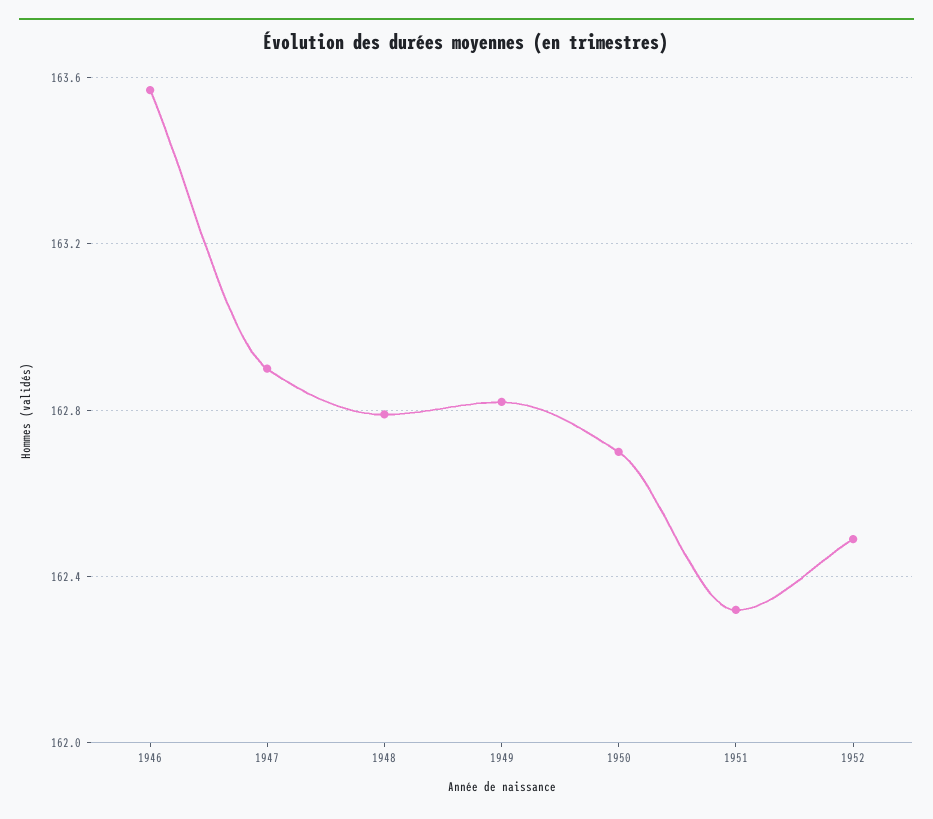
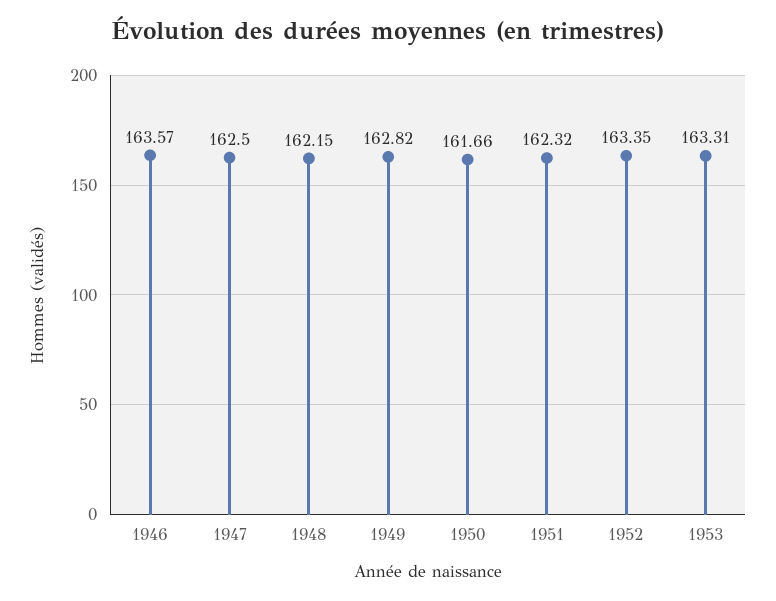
1947: 162.9 -> 162.5
1948: 162.8 -> 162.15
1950: 162.7 -> 161.66
1952: 162.5 -> 163.35
1953: none -> 163.31

